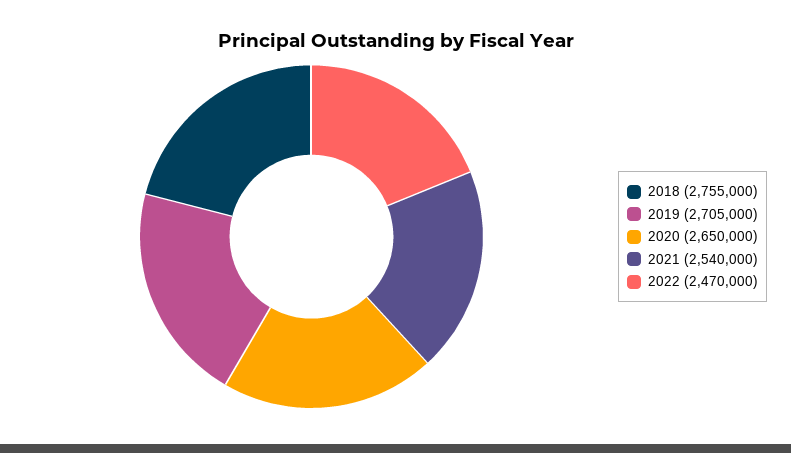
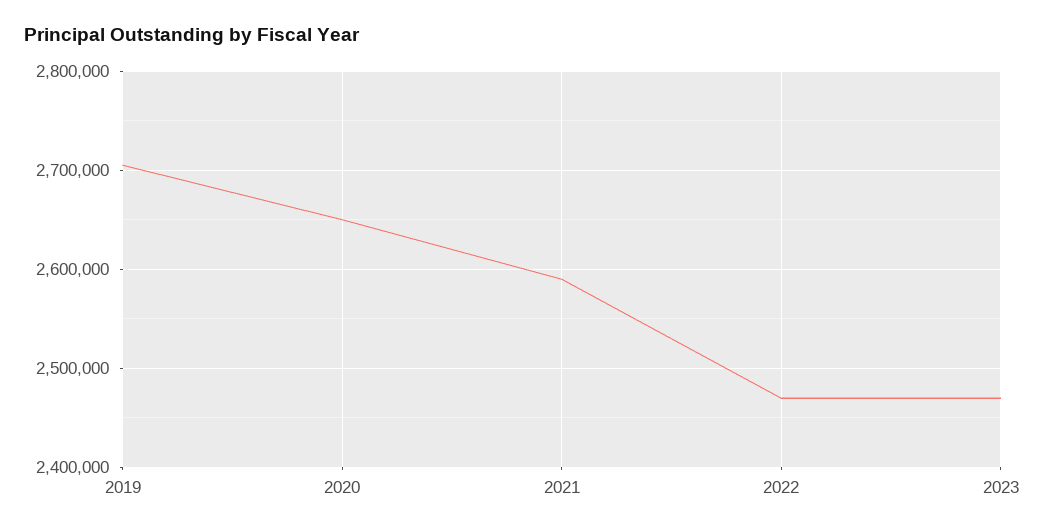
2018: 2755000 -> none
2021: 2540000 -> 2590000
2023: none -> 2470000

